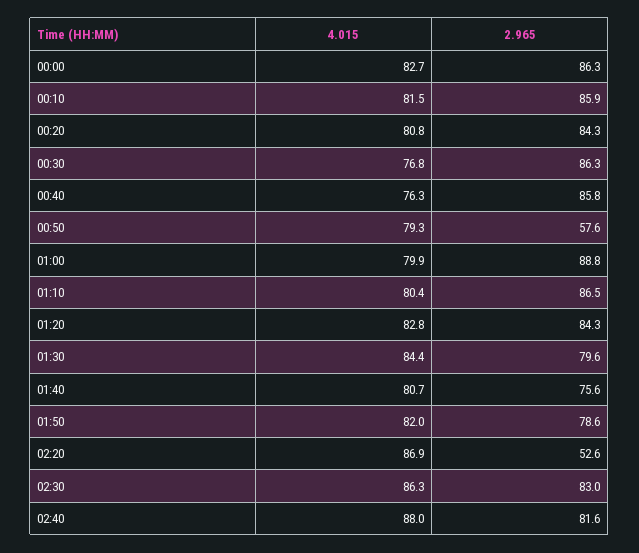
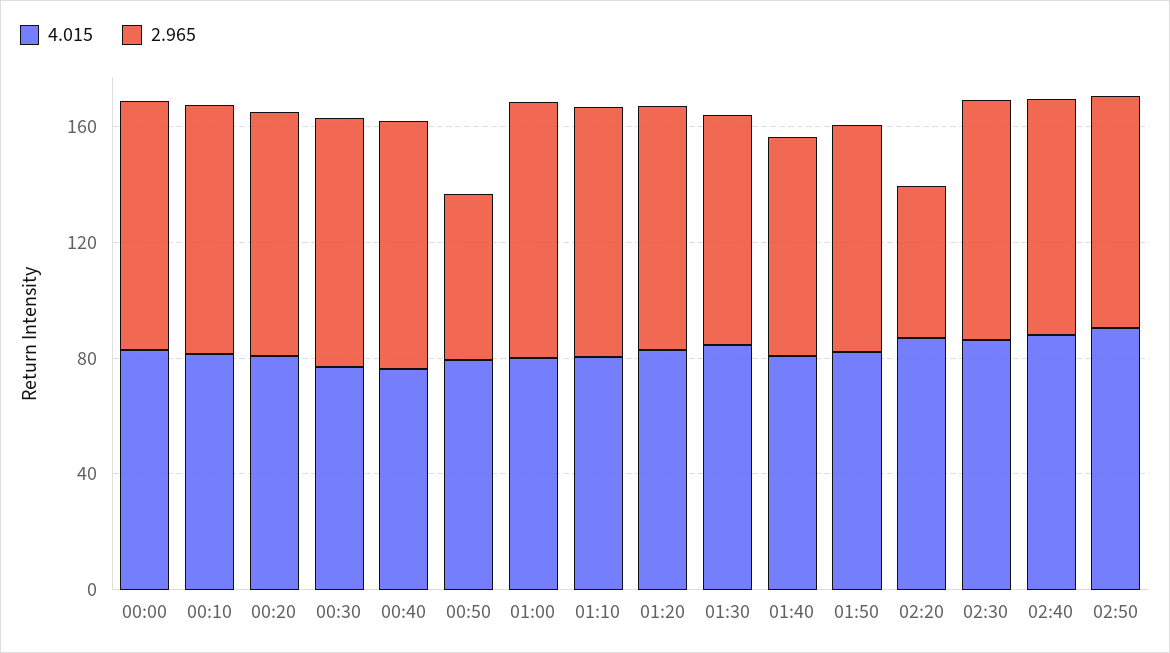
4.015, 02:50: none -> 90
2.965, 02:50: none -> 80

